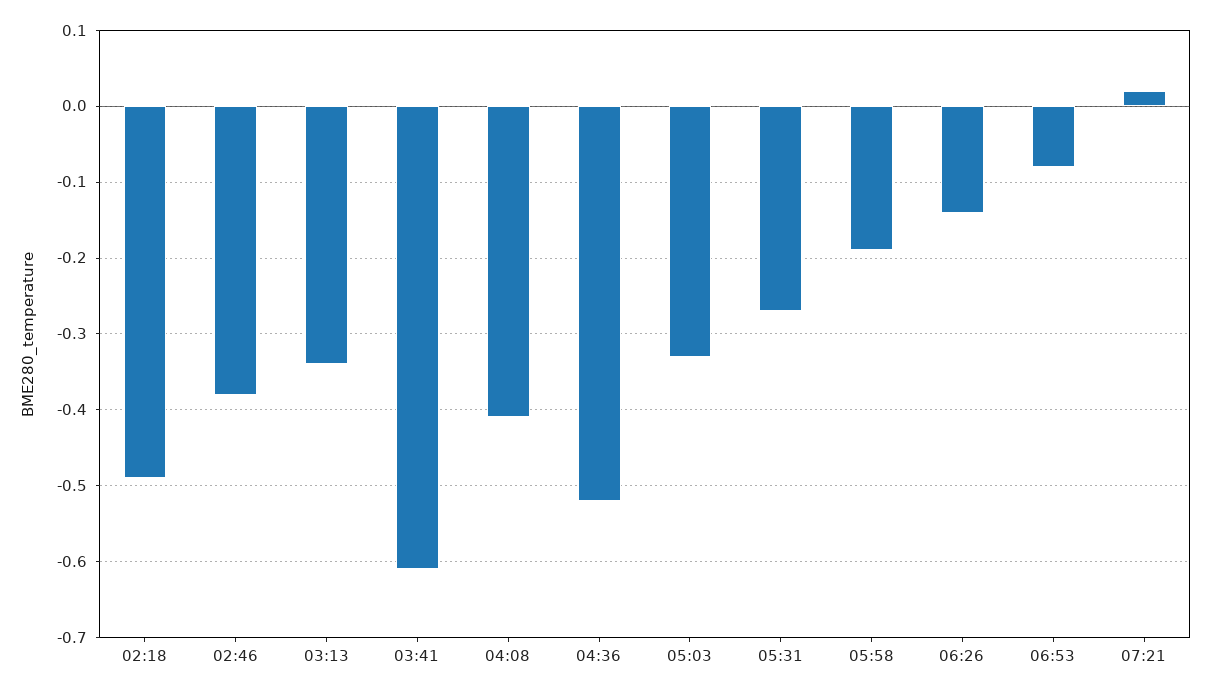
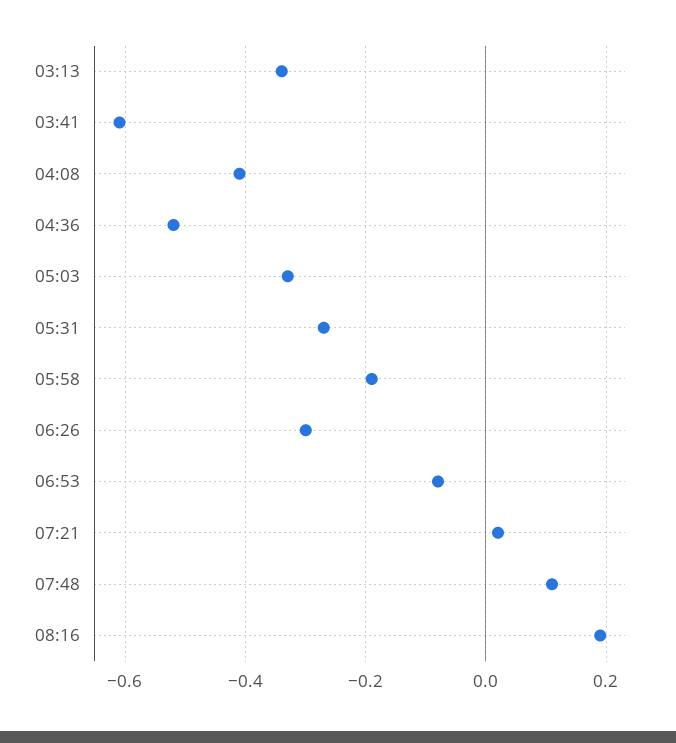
02:18: -0.49 -> none
02:46: -0.38 -> none
06:26: -0.14 -> -0.3
07:48: none -> 0.1
08:16: none -> 0.2

